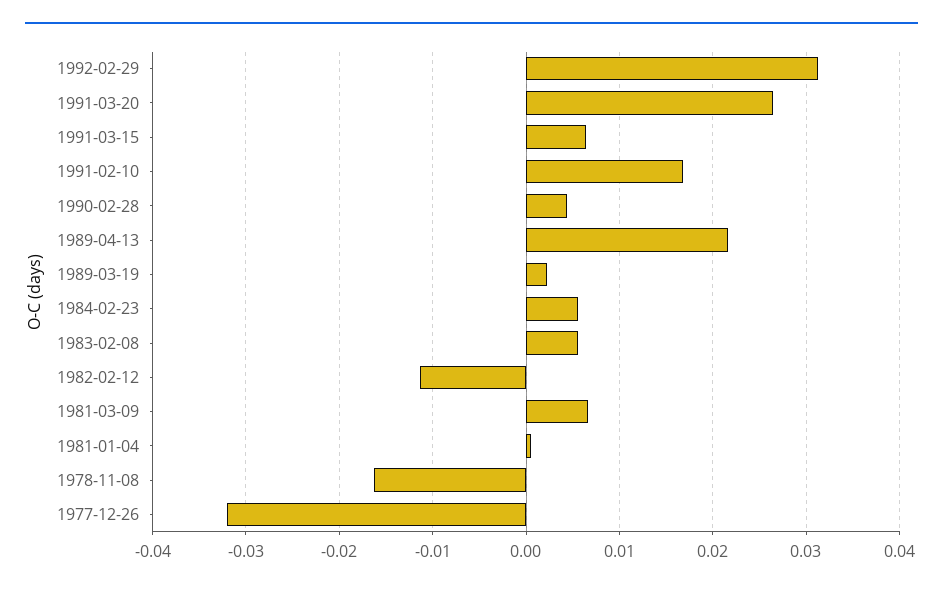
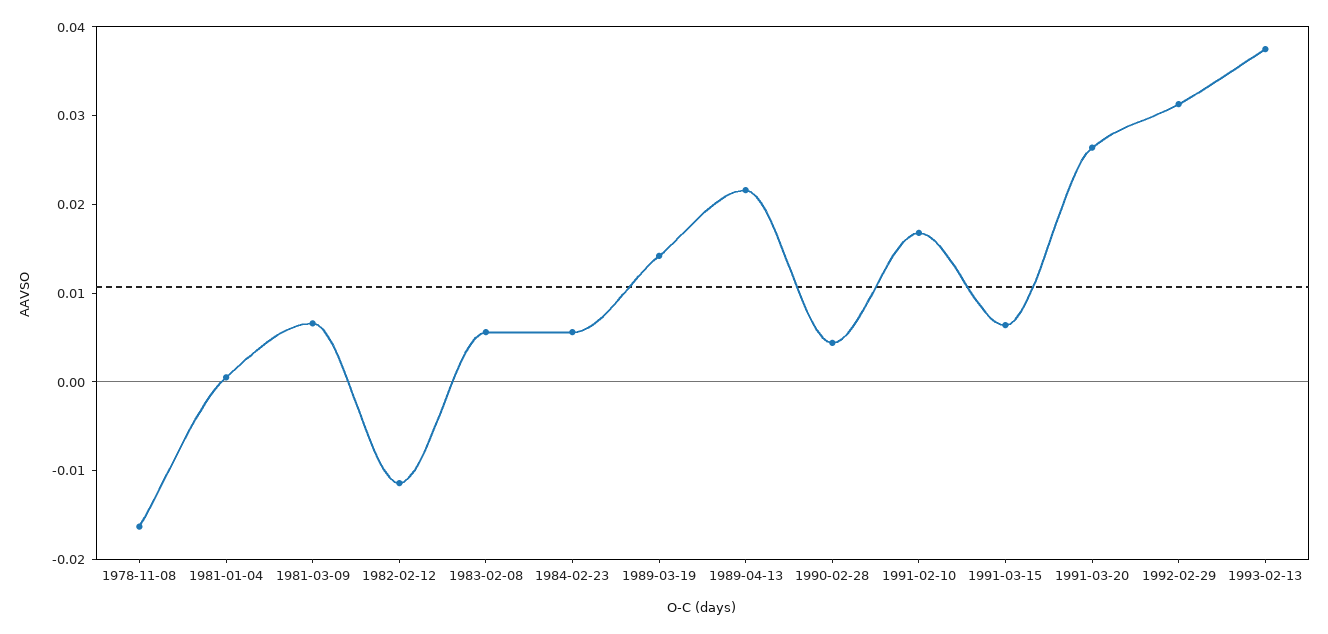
1989-03-19: 0.002 -> 0.014
1977-12-26: -0.032 -> none
1993-02-13: none -> 0.038

